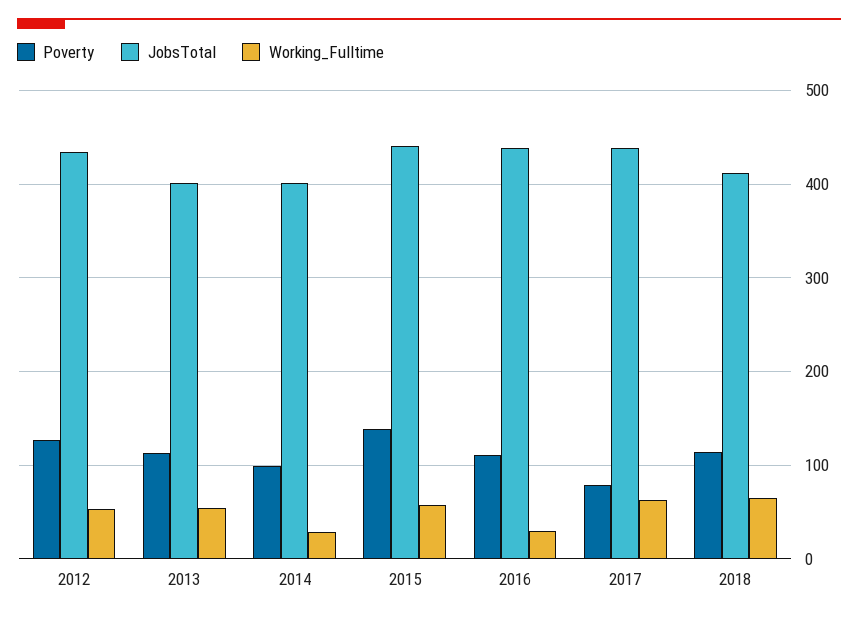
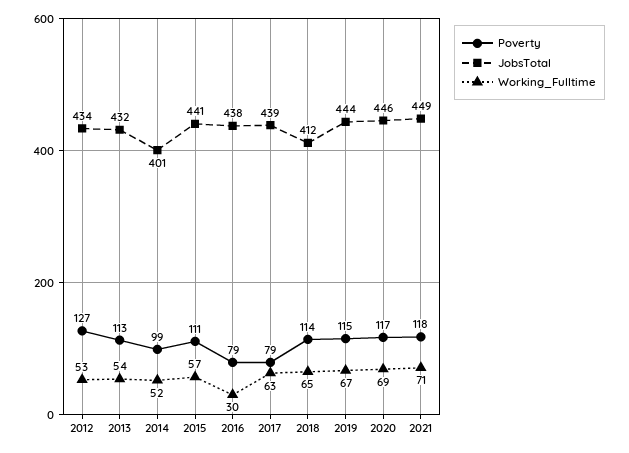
JobsTotal, 2013: 400 -> 432
Working_Fulltime, 2014: 30 -> 52
Poverty, 2015: 140 -> 111
Poverty, 2016: 110 -> 79
Poverty, 2019: none -> 115
JobsTotal, 2019: none -> 444
Working_Fulltime, 2019: none -> 67
Poverty, 2020: none -> 117
JobsTotal, 2020: none -> 446
Working_Fulltime, 2020: none -> 69
Poverty, 2021: none -> 118
JobsTotal, 2021: none -> 449
Working_Fulltime, 2021: none -> 71

